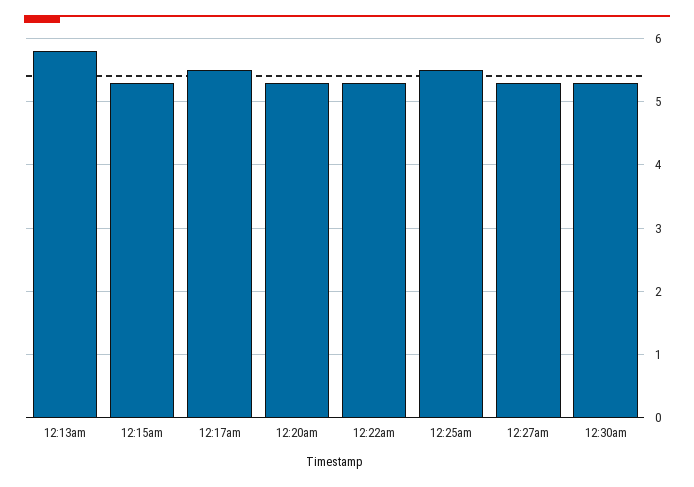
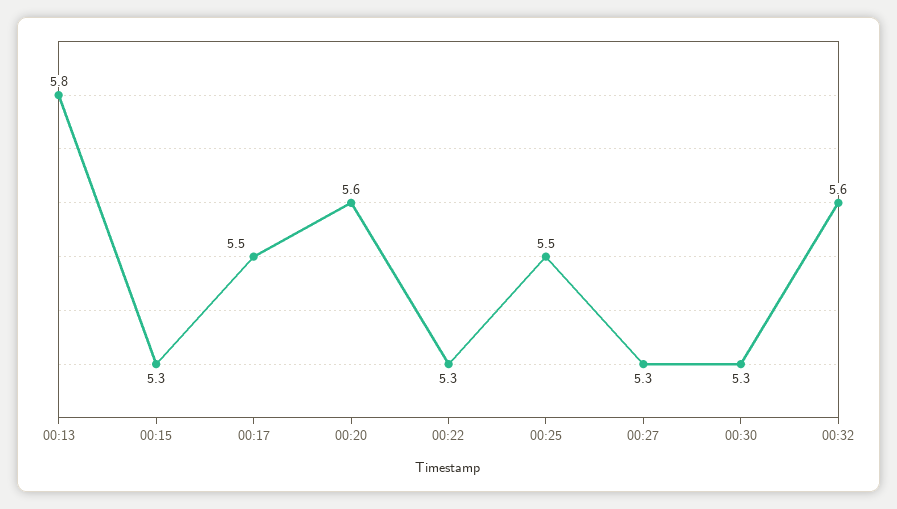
12:20am: 5.3 -> 5.6
00:32: none -> 5.6

